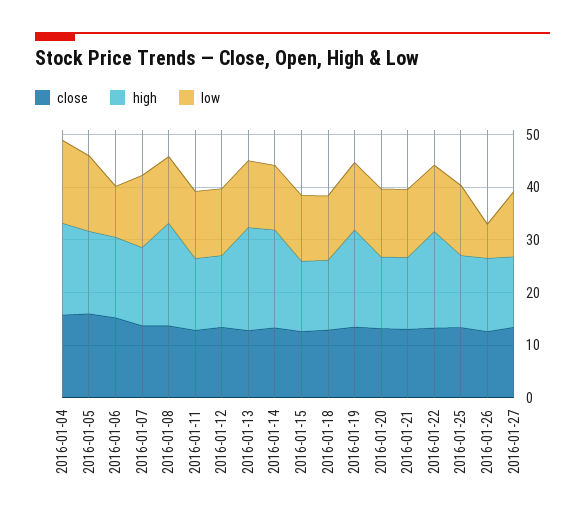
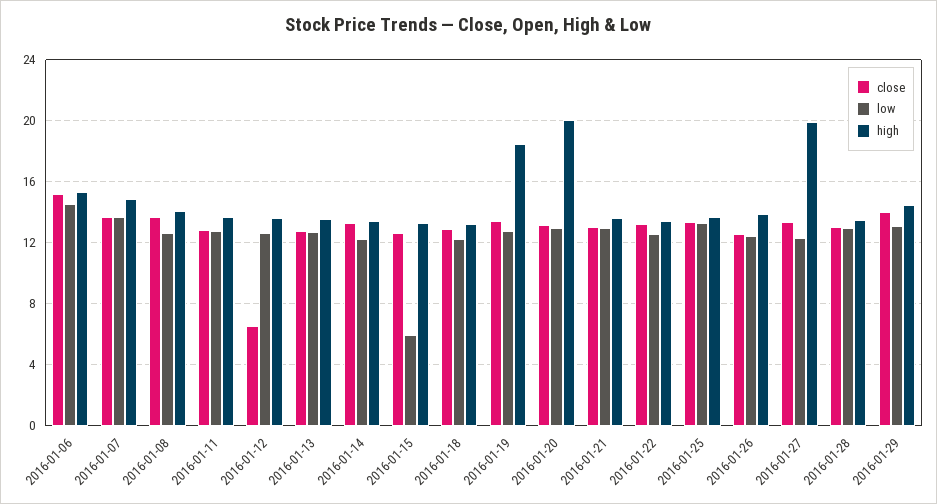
close, 2016-01-04: 16 -> none
high, 2016-01-04: 18 -> none
low, 2016-01-04: 16 -> none
close, 2016-01-05: 16 -> none
high, 2016-01-05: 16 -> none
low, 2016-01-05: 14 -> none
low, 2016-01-06: 10 -> 14.5
high, 2016-01-08: 20 -> 14
close, 2016-01-12: 14 -> 6.5
high, 2016-01-13: 20 -> 13.5
high, 2016-01-14: 18 -> 13.5
low, 2016-01-15: 12 -> 6
high, 2016-01-20: 14 -> 20
high, 2016-01-22: 18 -> 13.5
low, 2016-01-26: 6 -> 12.5
high, 2016-01-27: 14 -> 20
close, 2016-01-28: none -> 13
low, 2016-01-28: none -> 13
high, 2016-01-28: none -> 13.5
close, 2016-01-29: none -> 14
low, 2016-01-29: none -> 13
high, 2016-01-29: none -> 14.5

